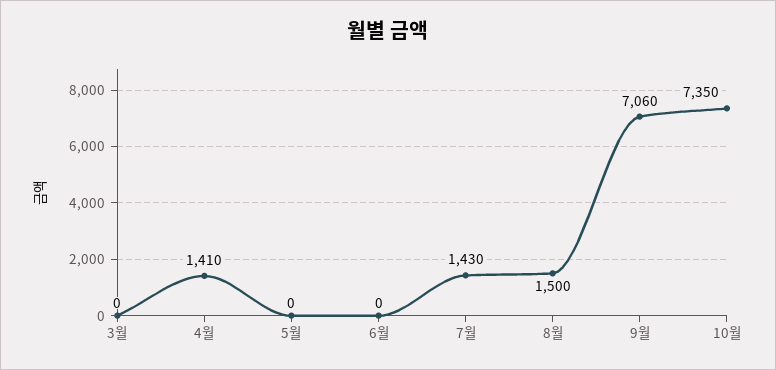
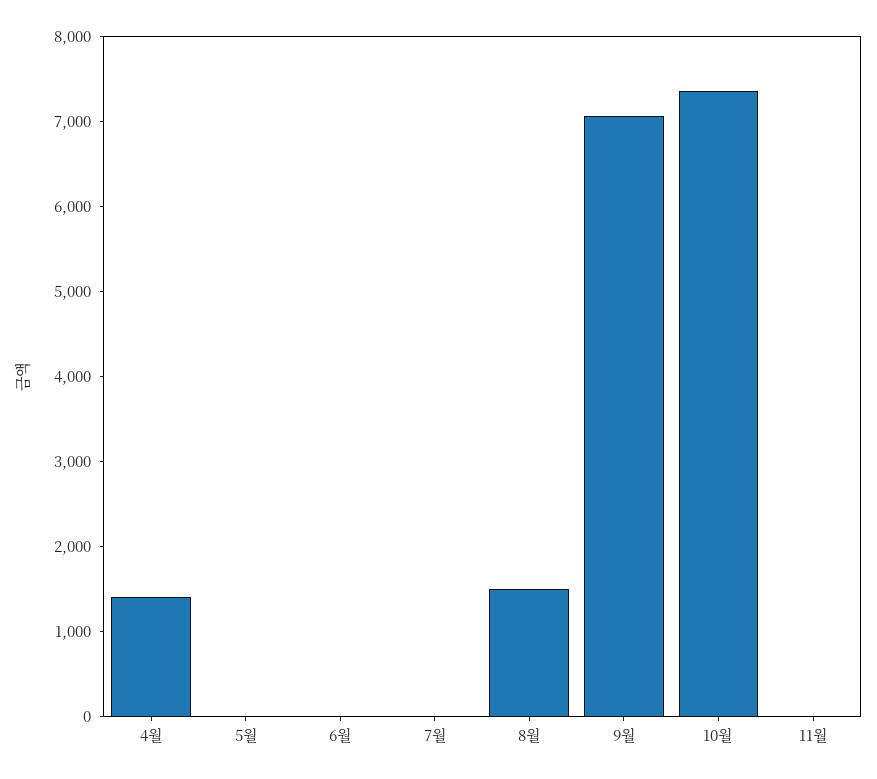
3월: 0 -> none
7월: 1430 -> 0
11월: none -> 0

